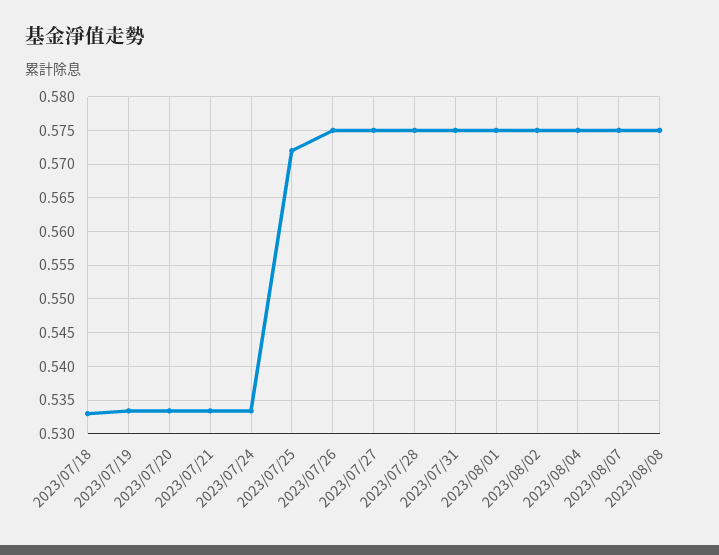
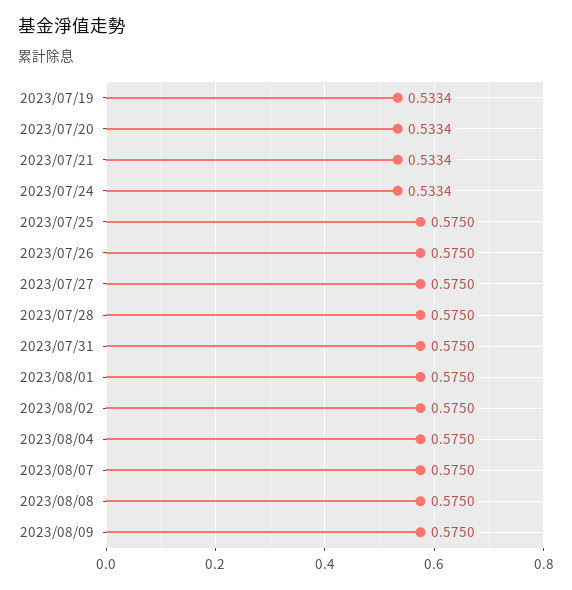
2023/07/18: 0.533 -> none
2023/07/25: 0.572 -> 0.575
2023/08/09: none -> 0.575

